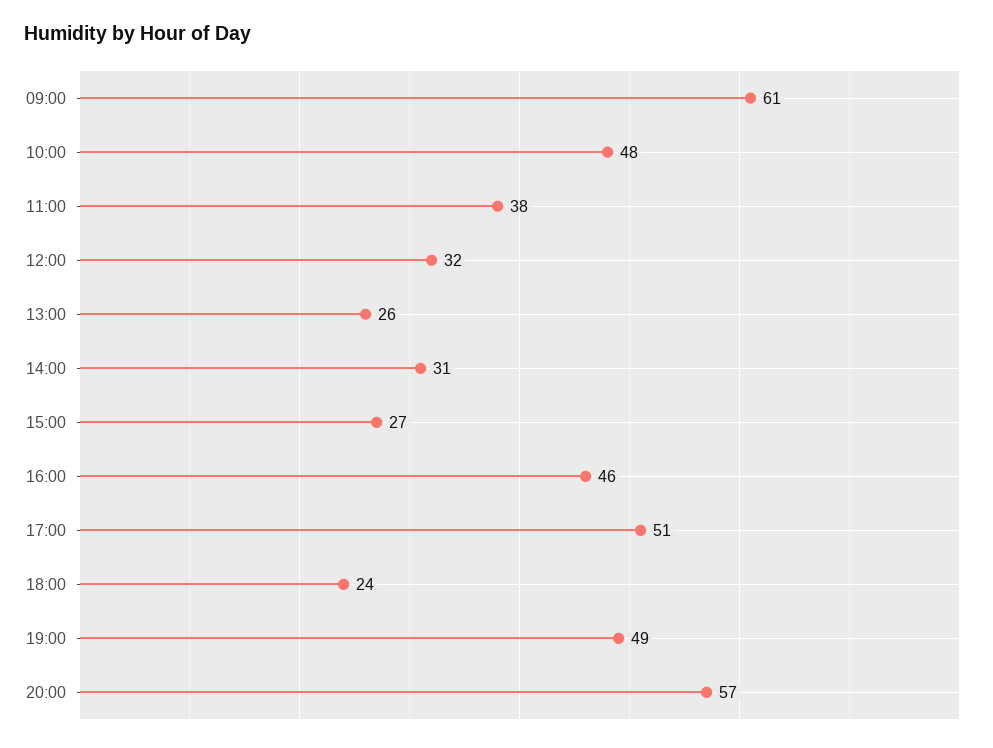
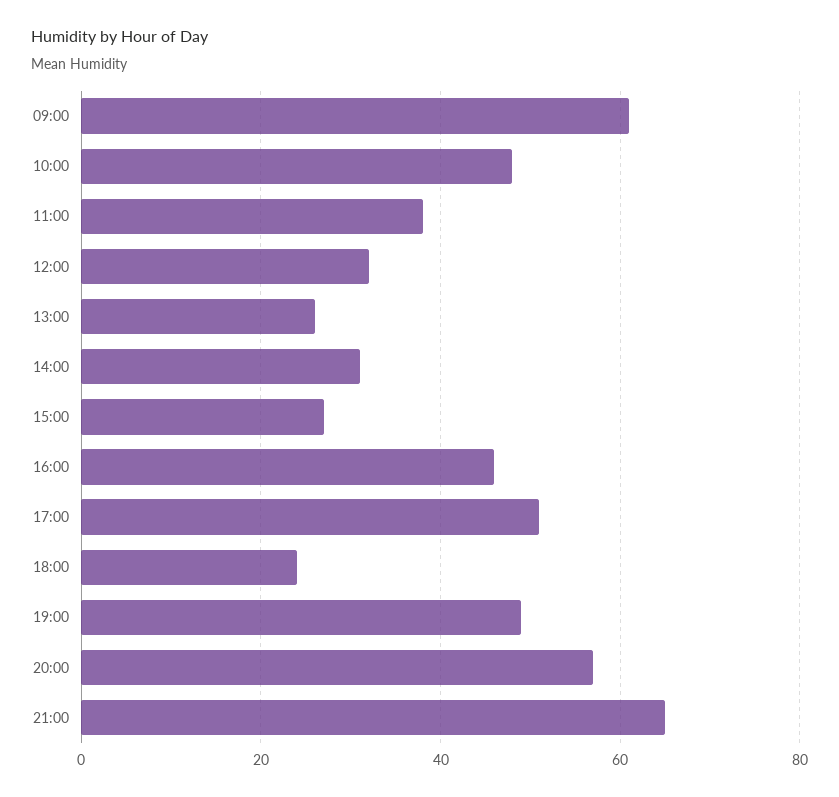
21:00: none -> 65

